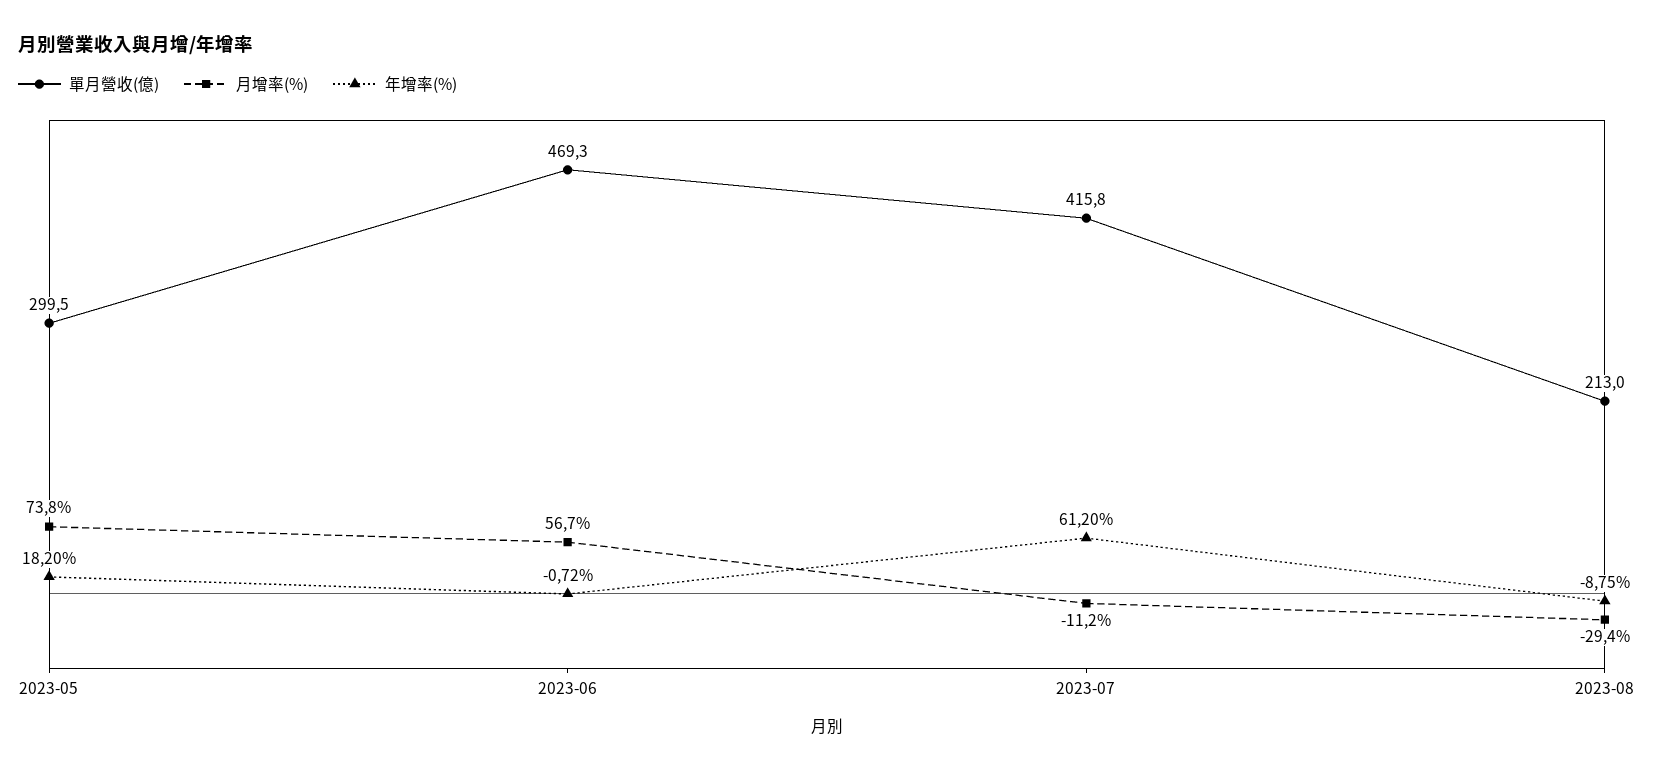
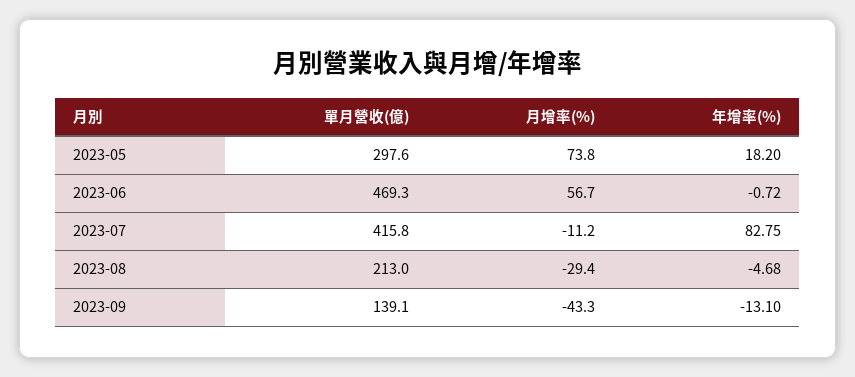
單月營收(億), 2023-05: 299.5 -> 297.6
年增率(%), 2023-07: 61.2 -> 82.75
年增率(%), 2023-08: -8.75 -> -4.68
單月營收(億), 2023-09: none -> 139.1
月增率(%), 2023-09: none -> -43.3
年增率(%), 2023-09: none -> -13.1

